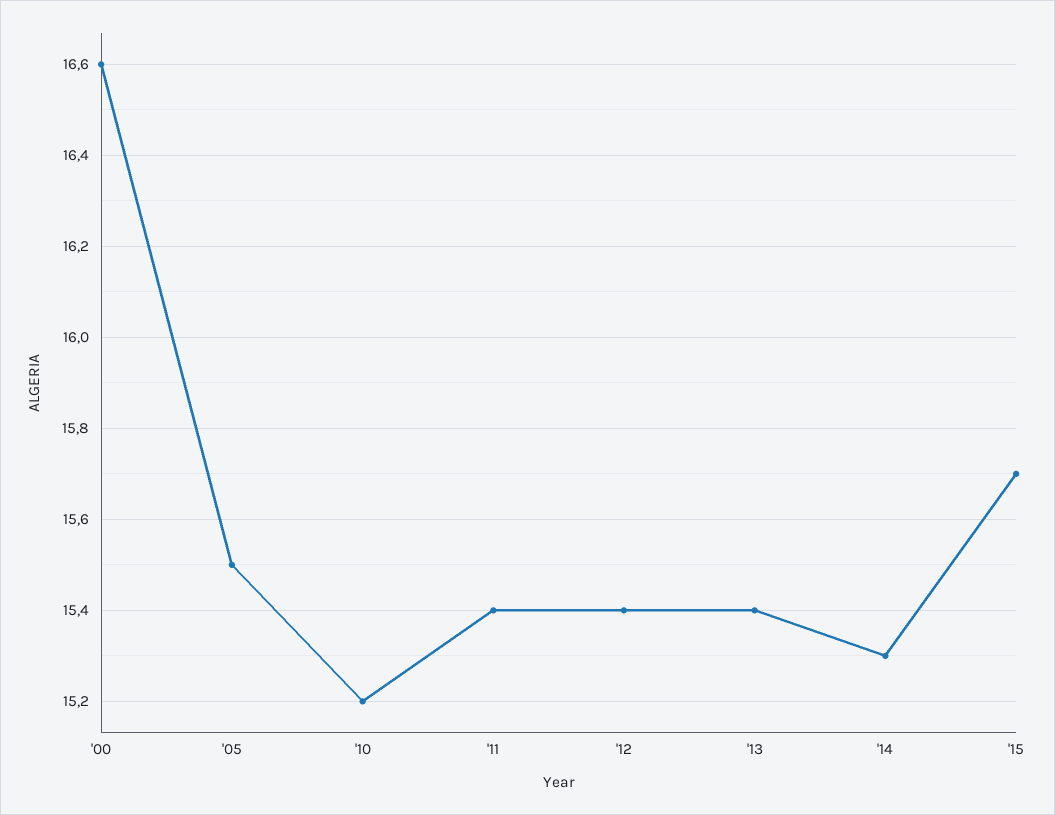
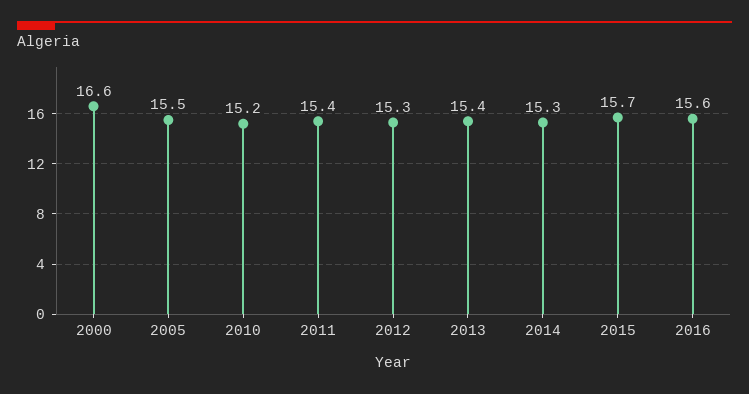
'12: 15.4 -> 15.3
2016: none -> 15.6

